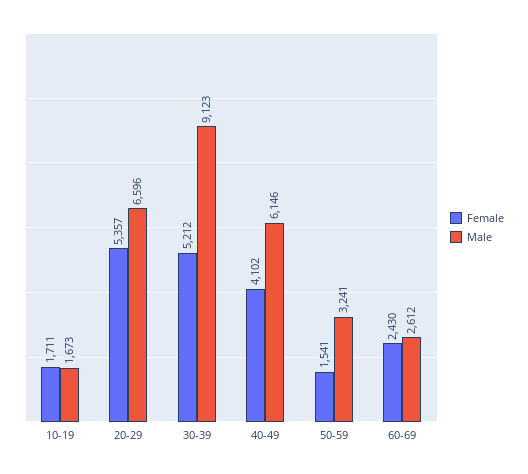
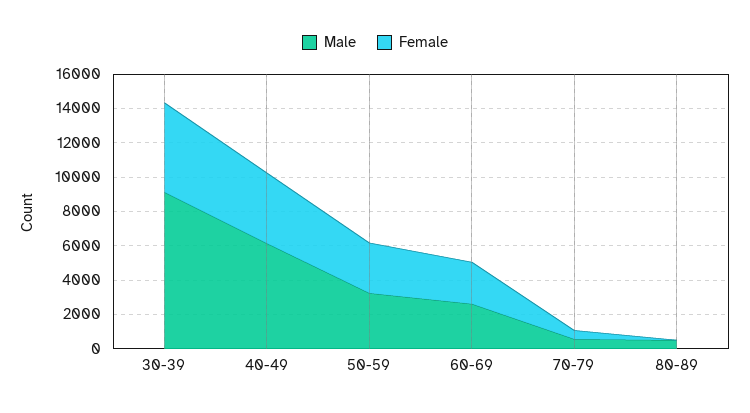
Female, 10-19: 1711 -> none
Male, 10-19: 1673 -> none
Female, 20-29: 5357 -> none
Male, 20-29: 6596 -> none
Female, 50-59: 1541 -> 3000
Male, 70-79: none -> 500
Female, 70-79: none -> 500
Male, 80-89: none -> 500
Female, 80-89: none -> 0

